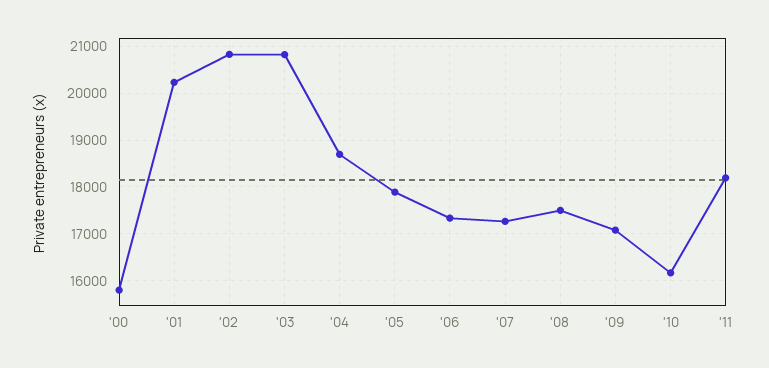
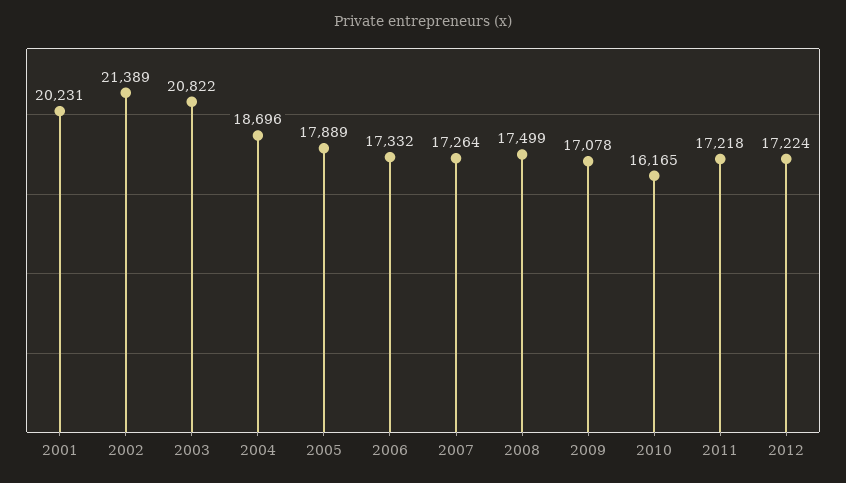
'00: 15800 -> none
'02: 20800 -> 21389
'11: 18200 -> 17218
2012: none -> 17224

